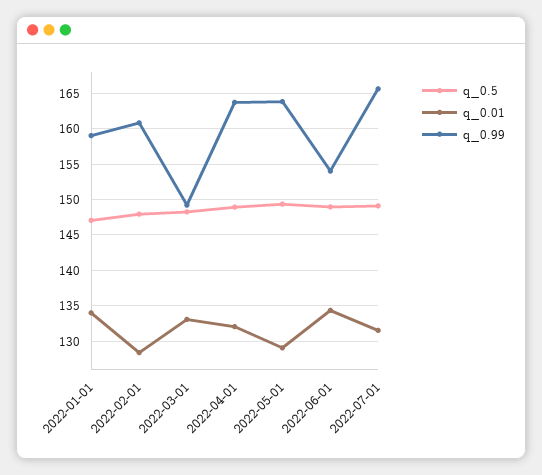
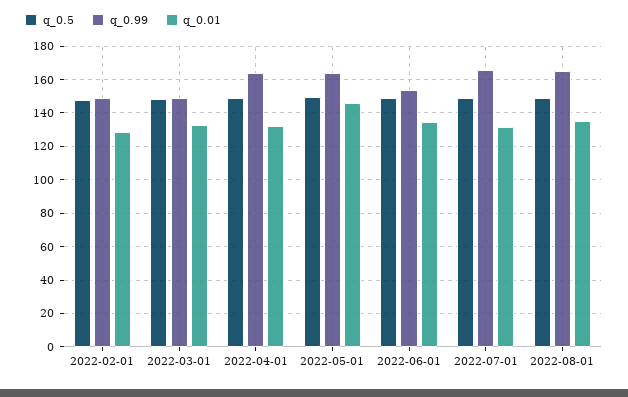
q_0.5, 2022-01-01: 147 -> none
q_0.01, 2022-01-01: 134 -> none
q_0.99, 2022-01-01: 159 -> none
q_0.99, 2022-02-01: 161 -> 150
q_0.01, 2022-05-01: 129 -> 145
q_0.5, 2022-08-01: none -> 150
q_0.99, 2022-08-01: none -> 165
q_0.01, 2022-08-01: none -> 135

